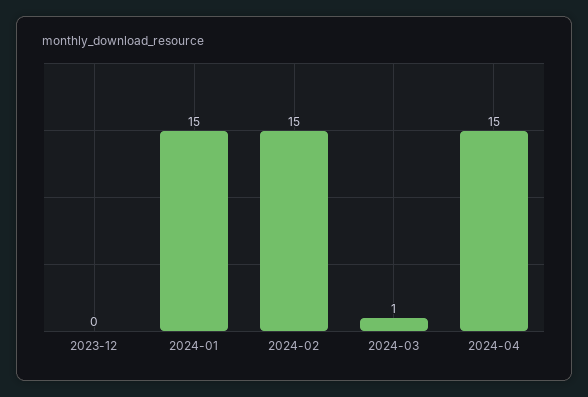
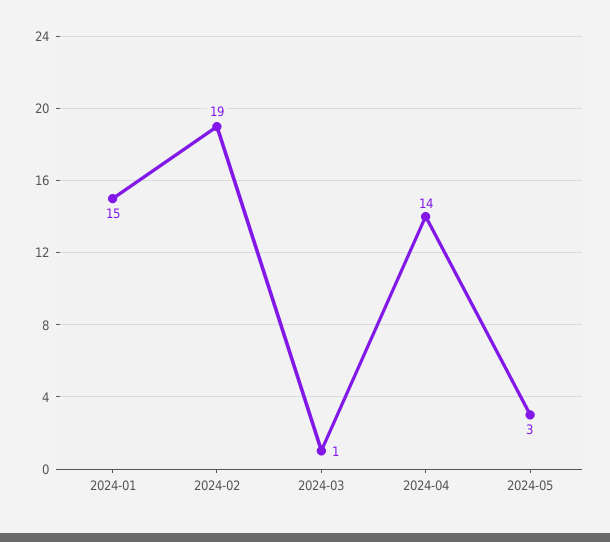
2023-12: 0 -> none
2024-02: 15 -> 19
2024-04: 15 -> 14
2024-05: none -> 3

